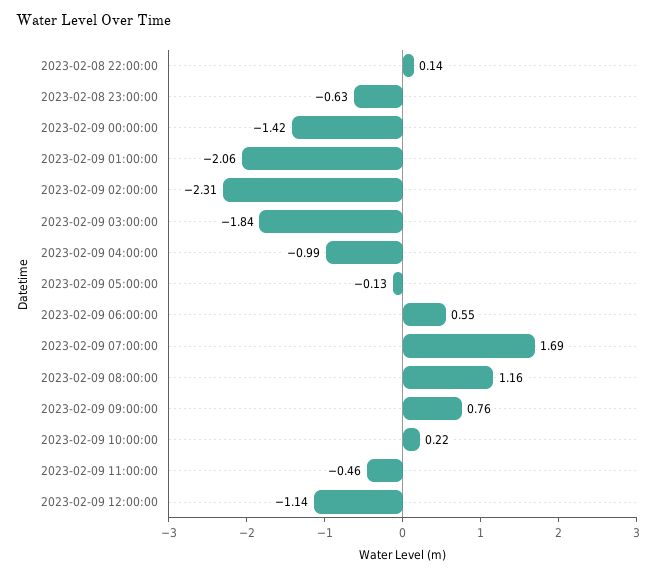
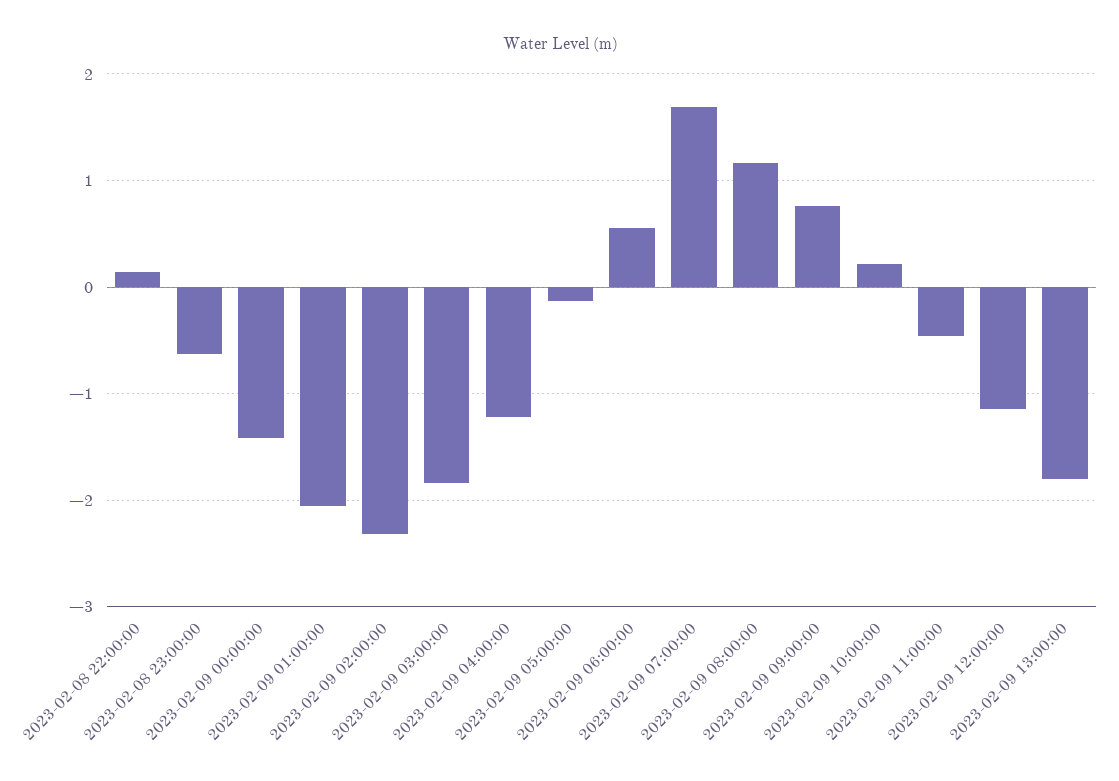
2023-02-09 04:00:00: -0.99 -> -1.2
2023-02-09 13:00:00: none -> -1.8

